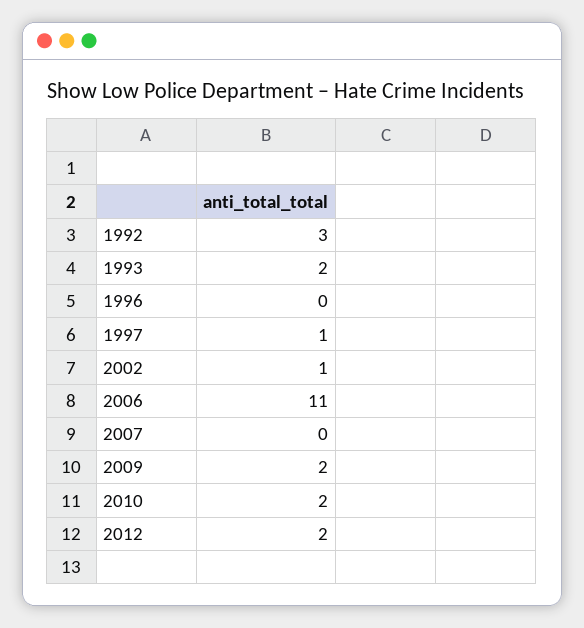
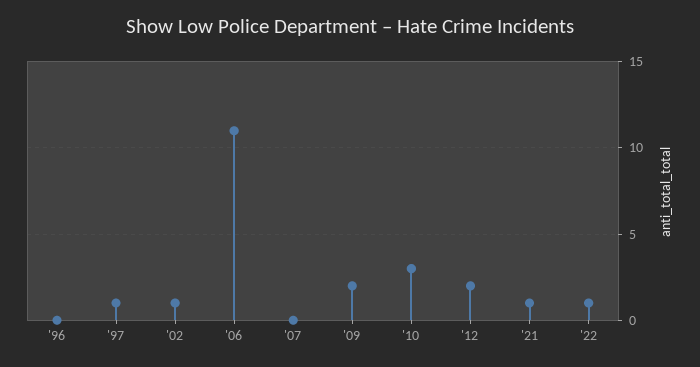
1992: 3 -> none
1993: 2 -> none
2010: 2 -> 3
'21: none -> 1
'22: none -> 1

